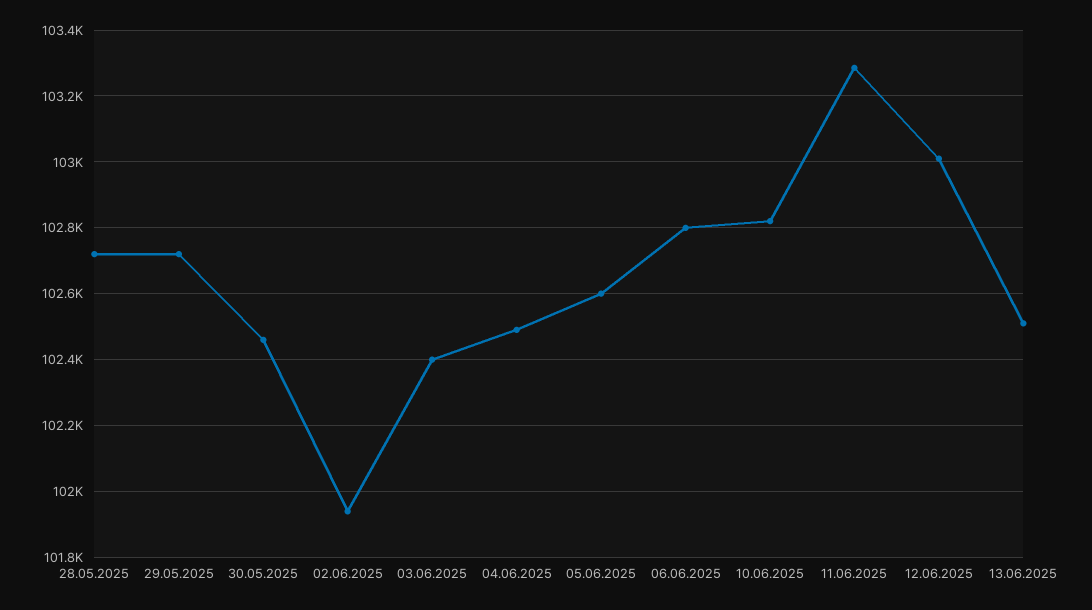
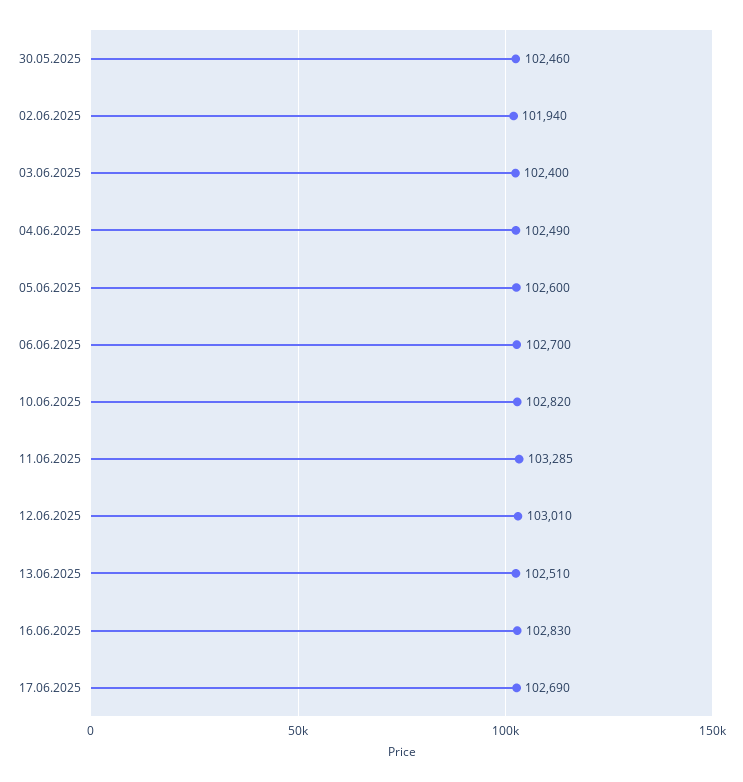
28.05.2025: 102720 -> none
29.05.2025: 102720 -> none
06.06.2025: 102800 -> 102700
16.06.2025: none -> 102830
17.06.2025: none -> 102690

